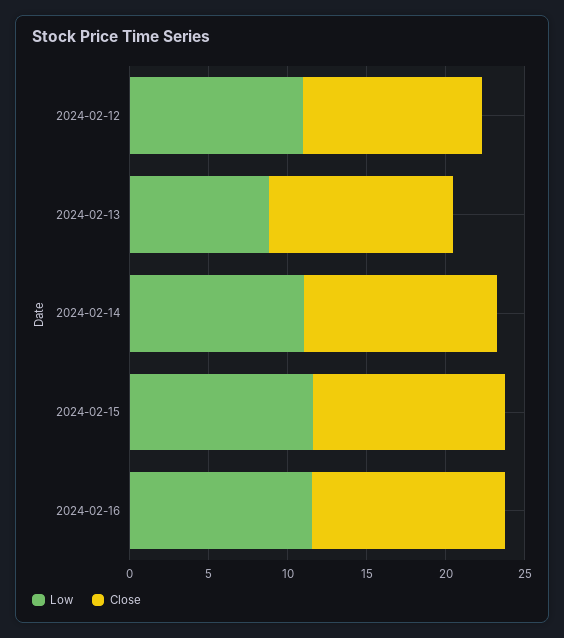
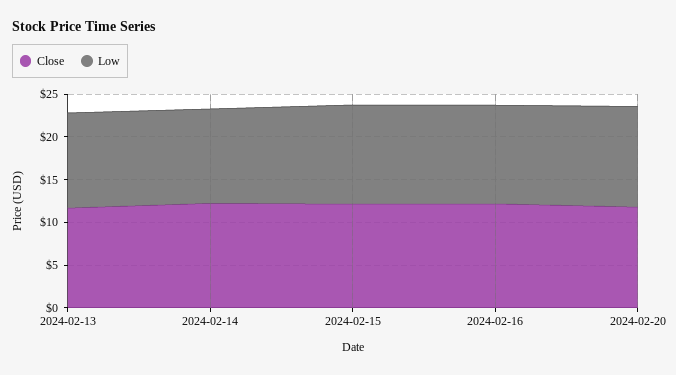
Low, 2024-02-12: 11 -> none
Close, 2024-02-12: 11 -> none
Low, 2024-02-13: 9 -> 11
Close, 2024-02-20: none -> 12
Low, 2024-02-20: none -> 12

